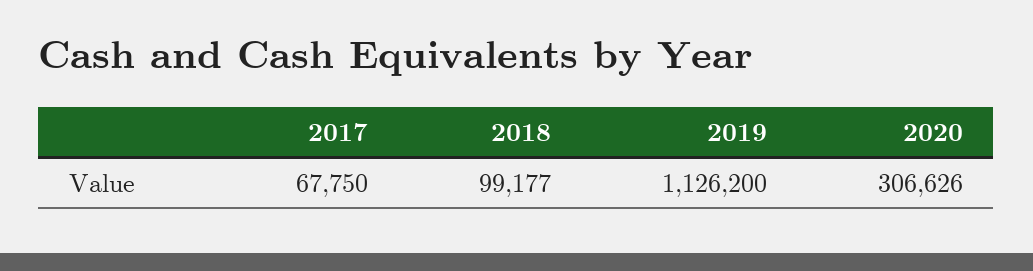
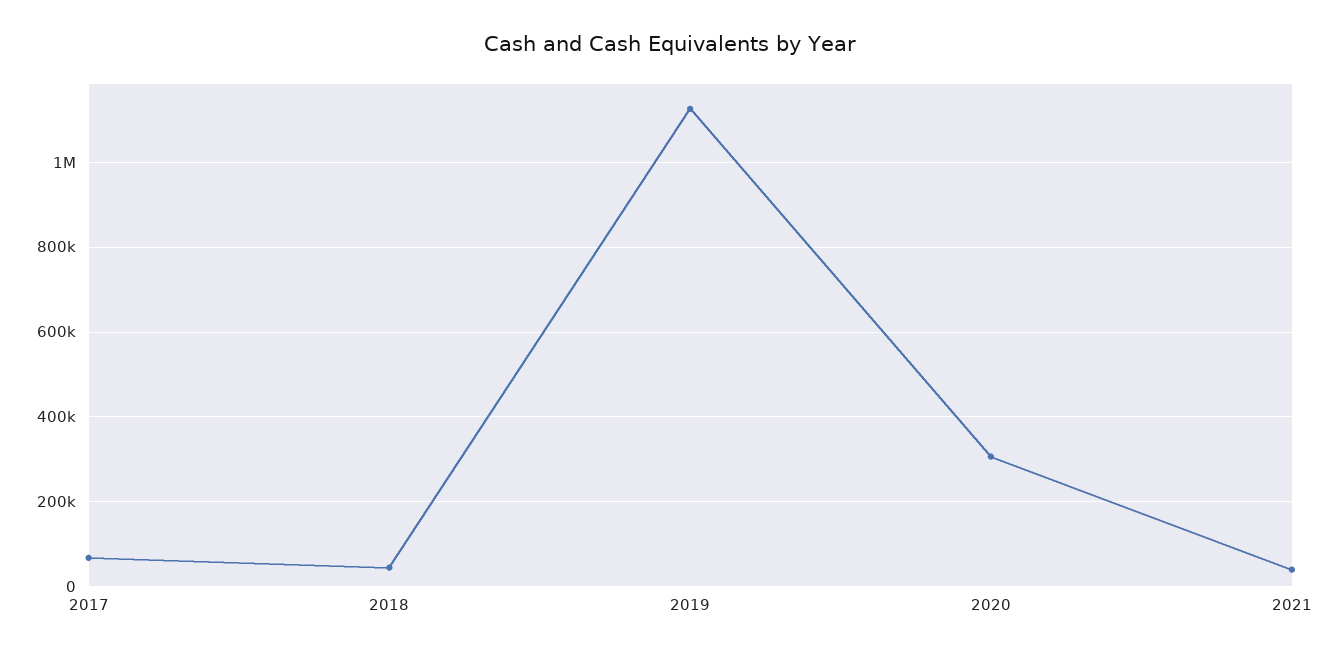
2018: 99177 -> 40000
2021: none -> 40000

